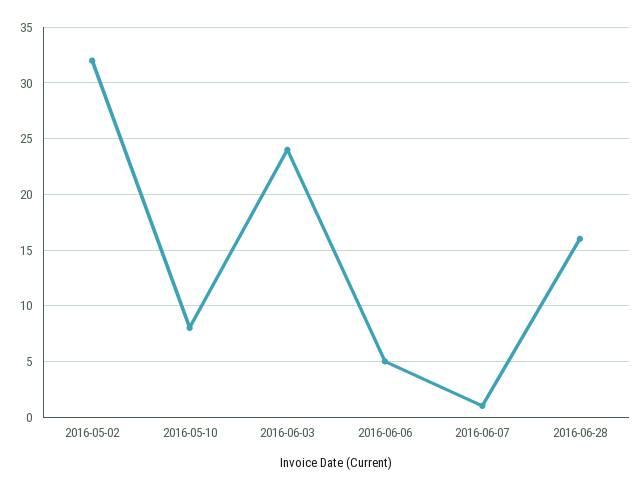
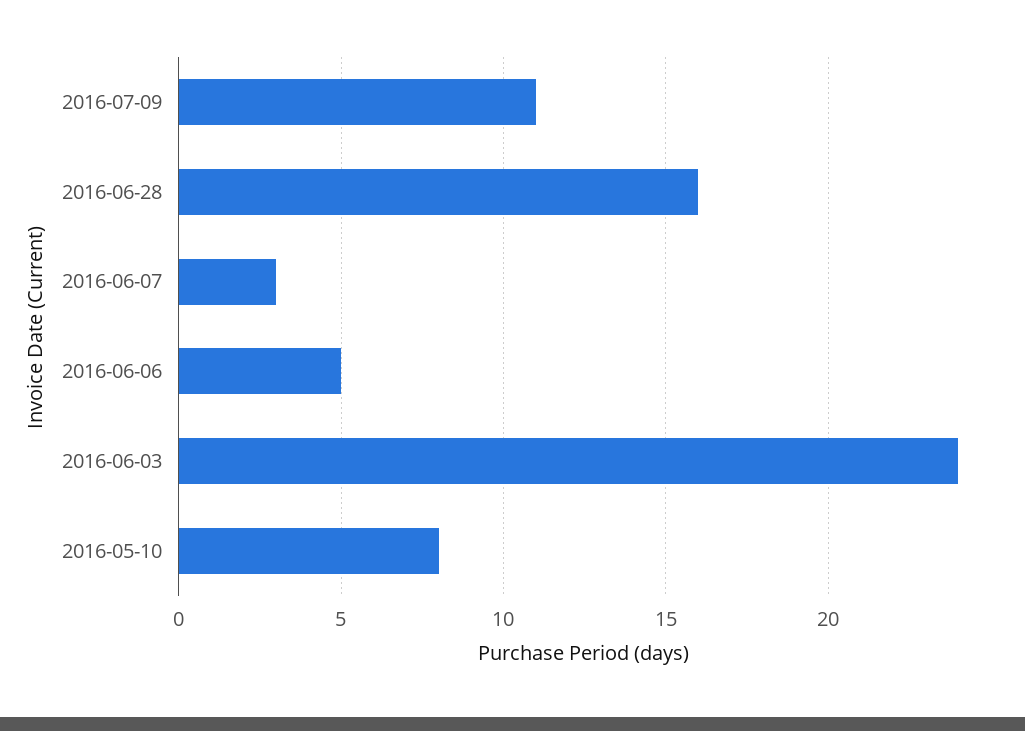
2016-05-02: 32 -> none
2016-06-07: 1 -> 3
2016-07-09: none -> 11

